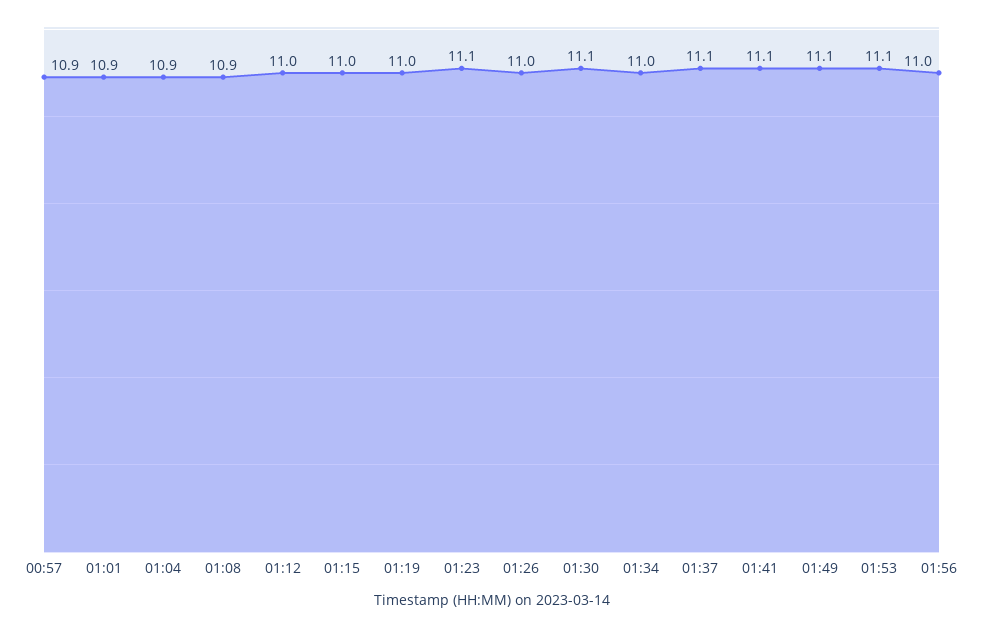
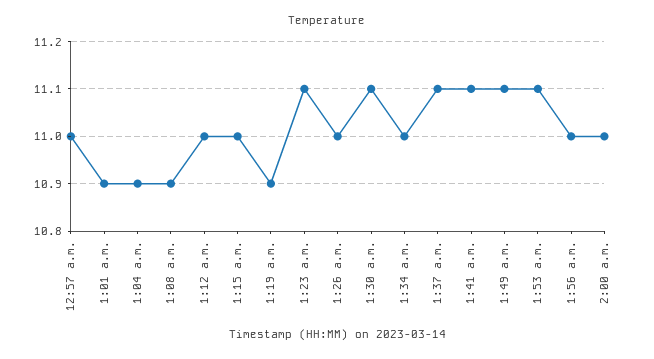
00:57: 10.9 -> 11
01:19: 11 -> 10.9
2:00 a.m.: none -> 11

